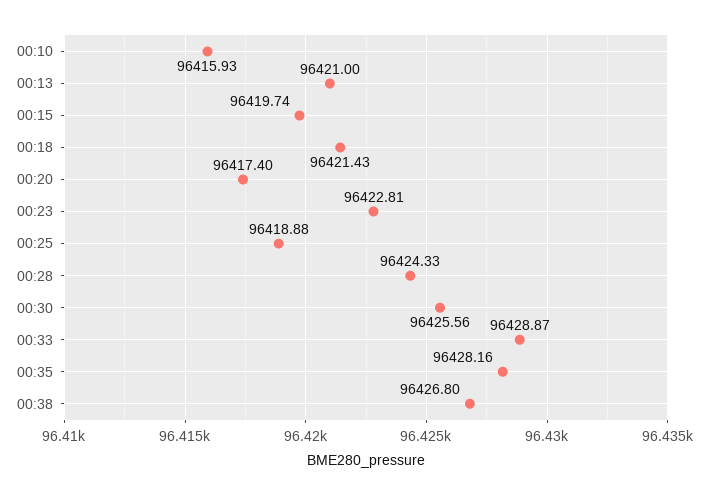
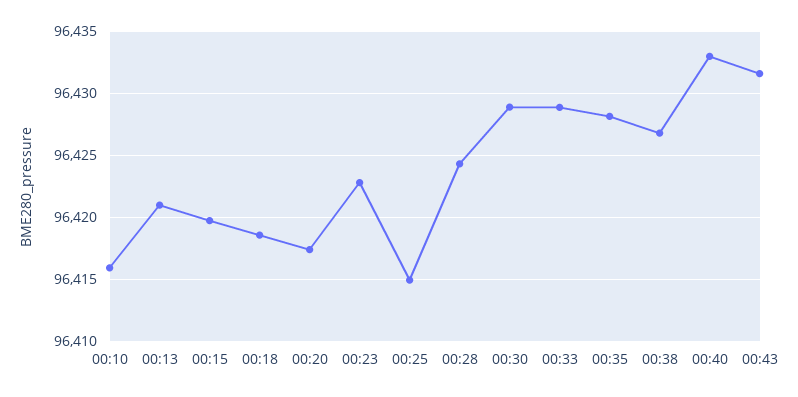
00:18: 96421.43 -> 96418.5
00:25: 96418.88 -> 96415
00:30: 96425.56 -> 96429
00:40: none -> 96433
00:43: none -> 96431.5

